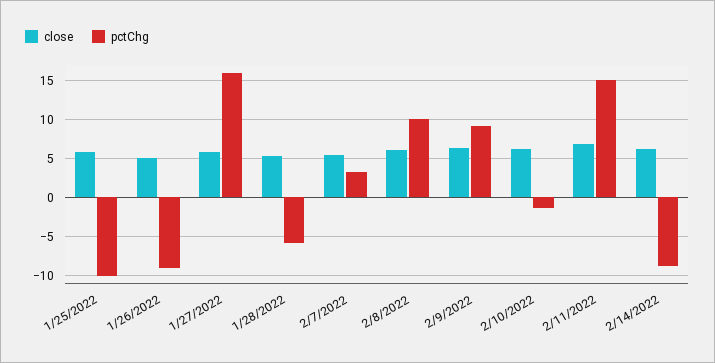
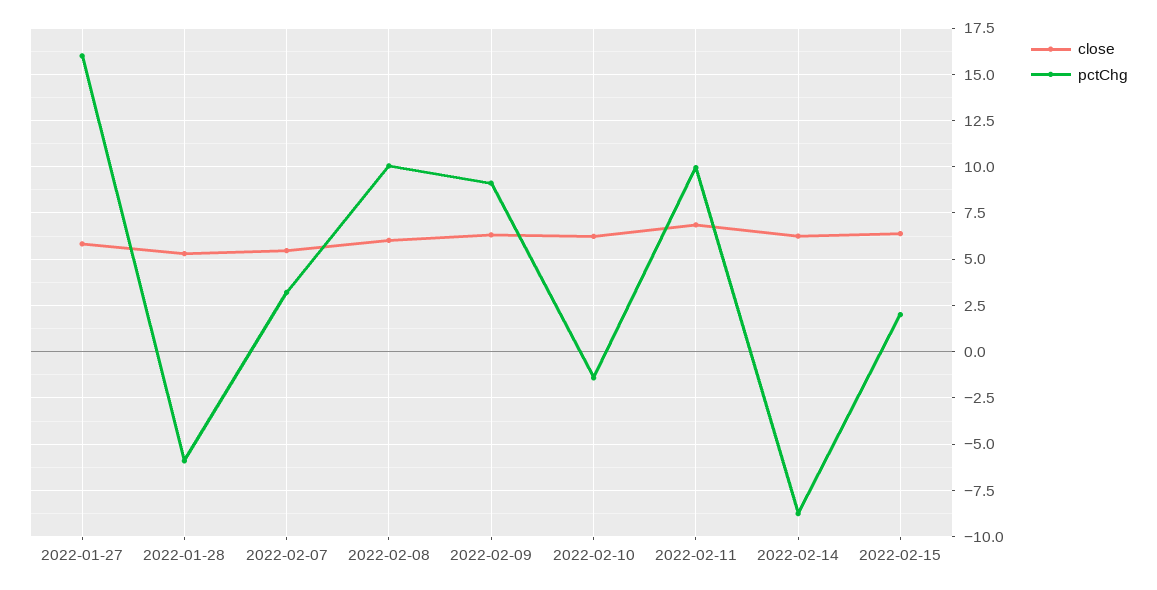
close, 1/25/2022: 6 -> none
pctChg, 1/25/2022: -10 -> none
close, 1/26/2022: 5 -> none
pctChg, 1/26/2022: -9 -> none
pctChg, 2/11/2022: 15 -> 10
close, 2022-02-15: none -> 6.5
pctChg, 2022-02-15: none -> 2

